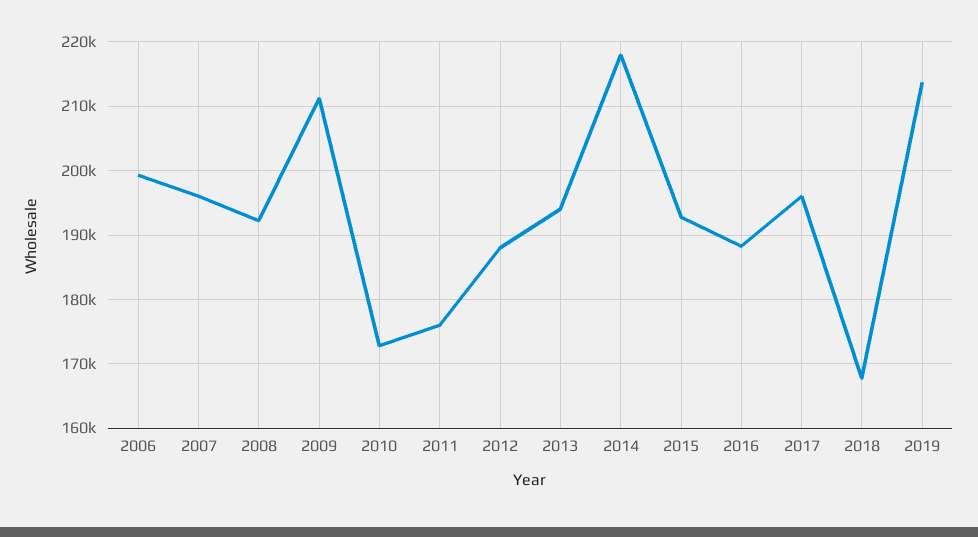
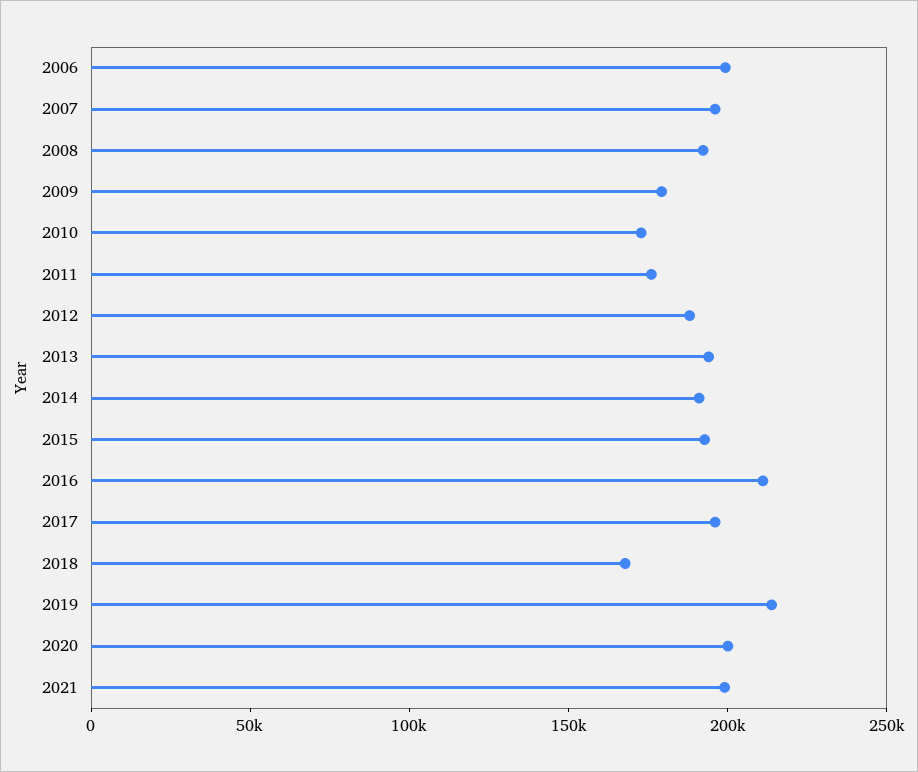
2009: 211000 -> 180000
2014: 218000 -> 190000
2016: 188000 -> 210000
2020: none -> 200000
2021: none -> 200000

